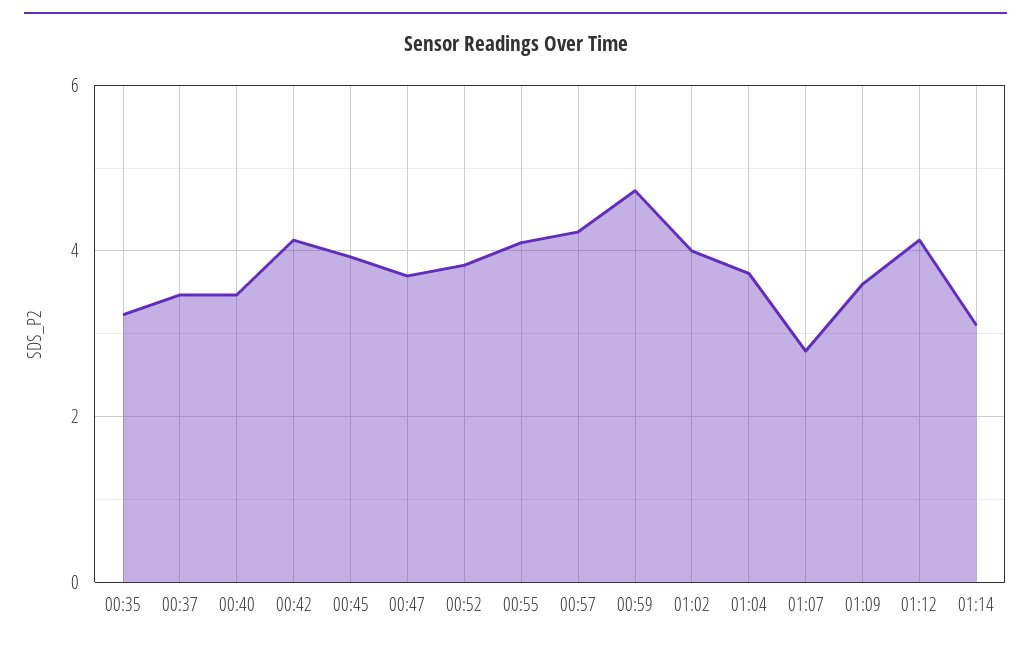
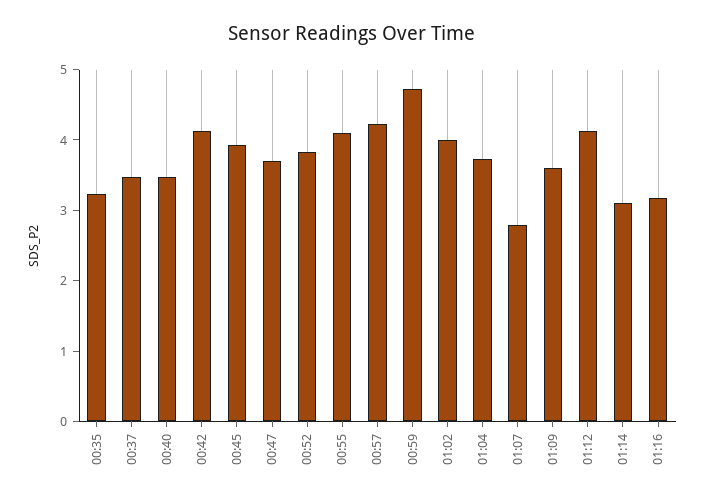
01:16: none -> 3.2

